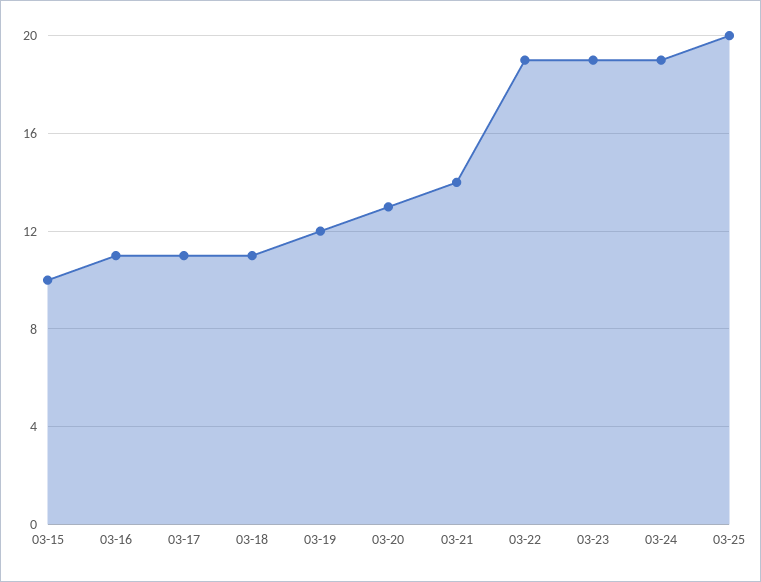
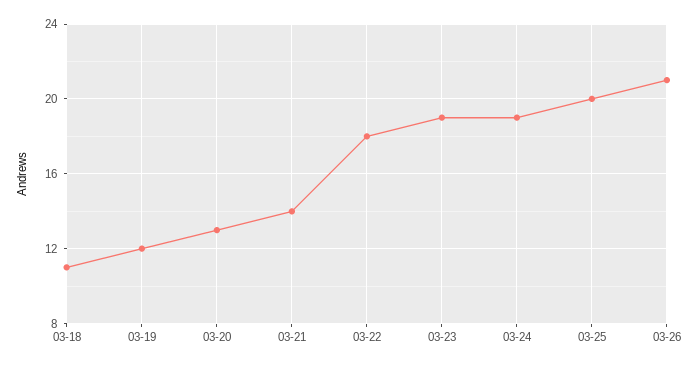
03-15: 10 -> none
03-16: 11 -> none
03-17: 11 -> none
03-22: 19 -> 18
03-26: none -> 21

